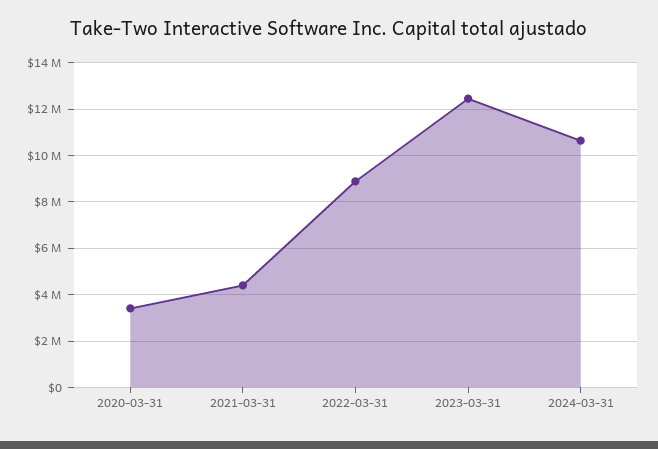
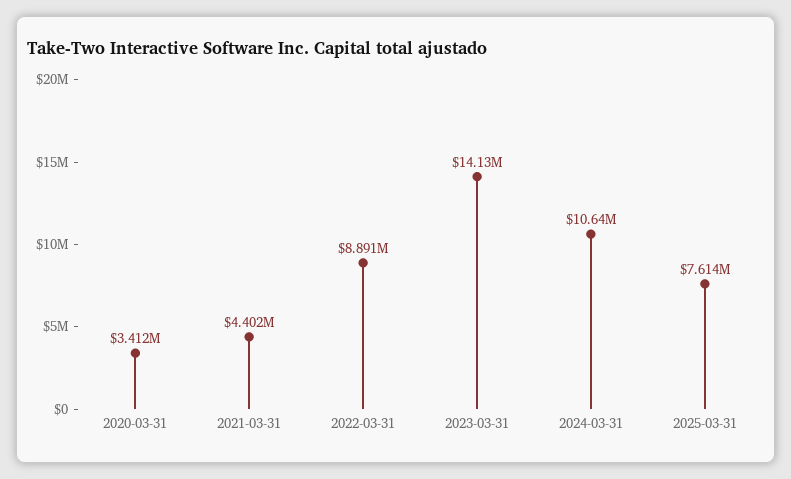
2023-03-31: 12500000 -> 14130000
2025-03-31: none -> 7614000

